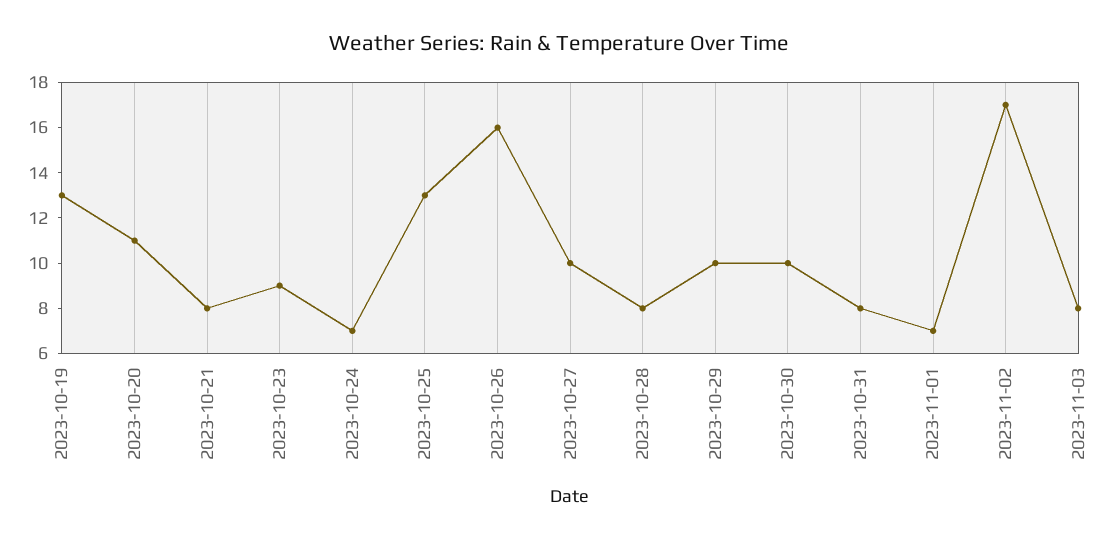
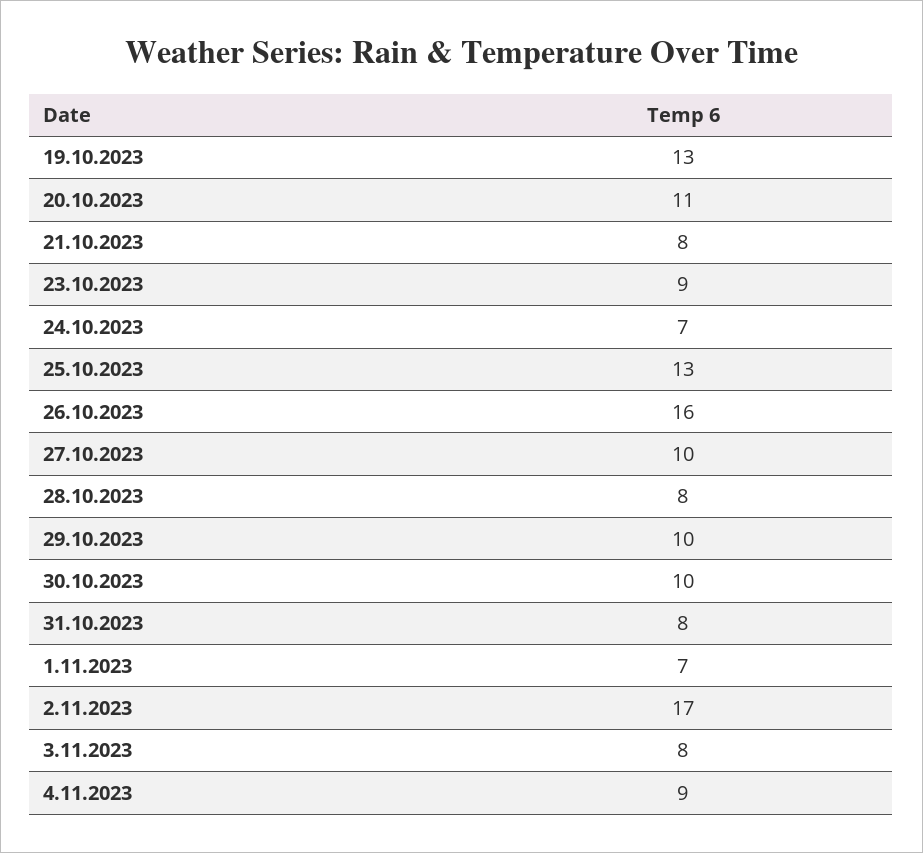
4.11.2023: none -> 9

